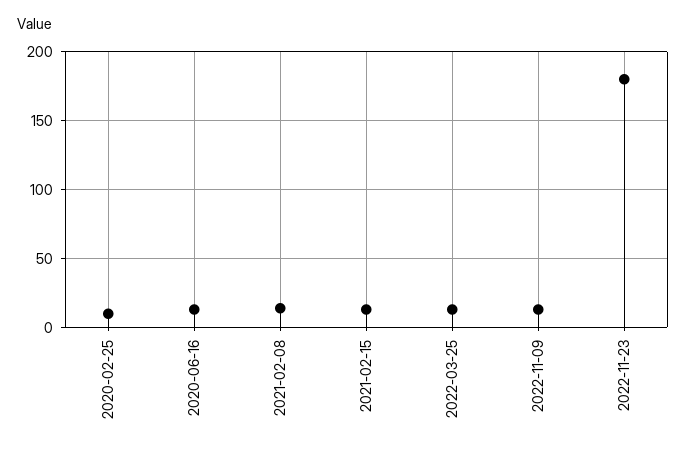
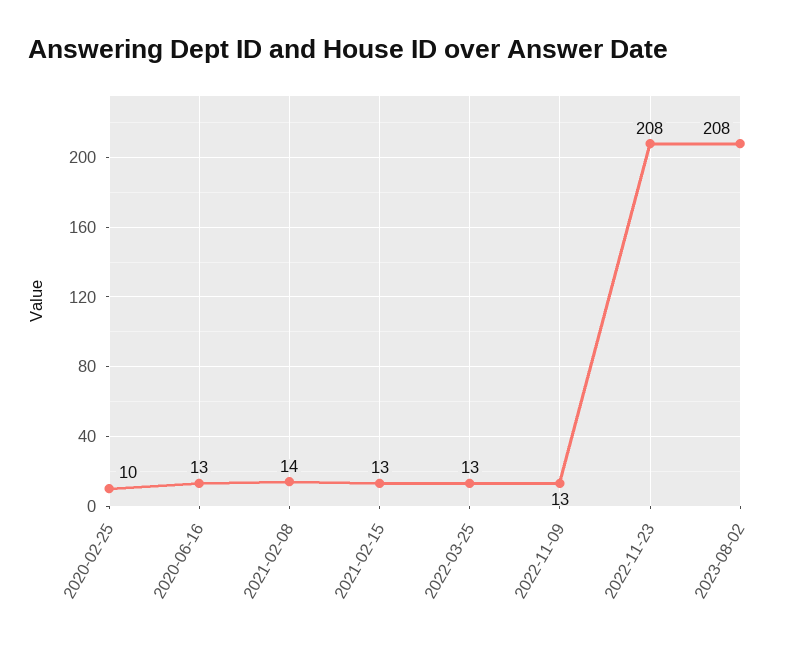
2022-11-23: 180 -> 208
2023-08-02: none -> 208

